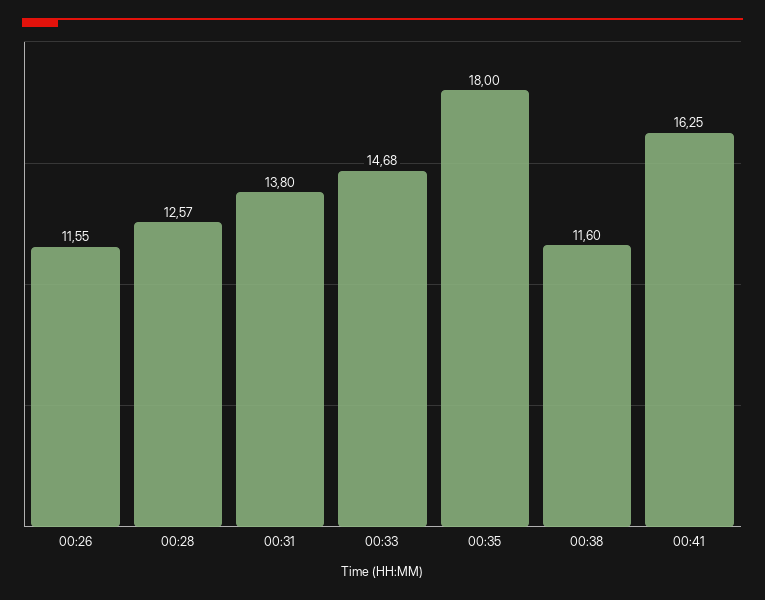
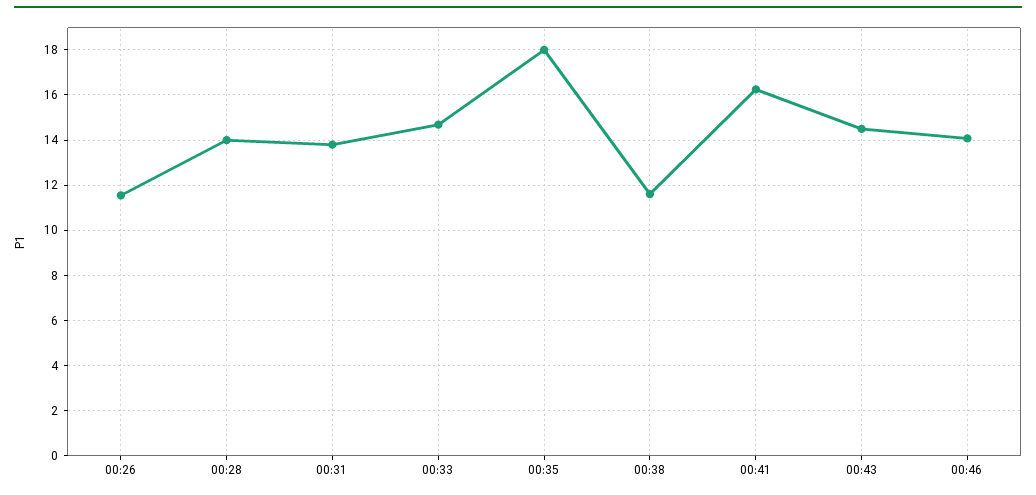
00:28: 12.57 -> 14
00:43: none -> 14.5
00:46: none -> 14

